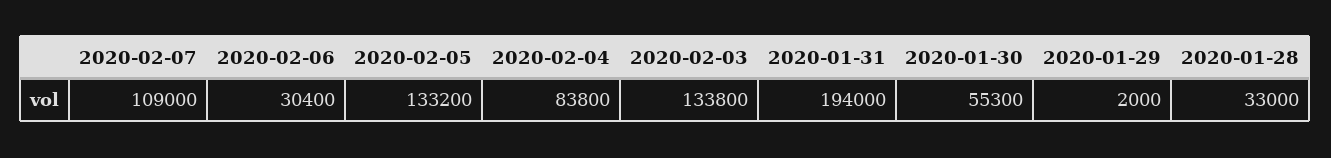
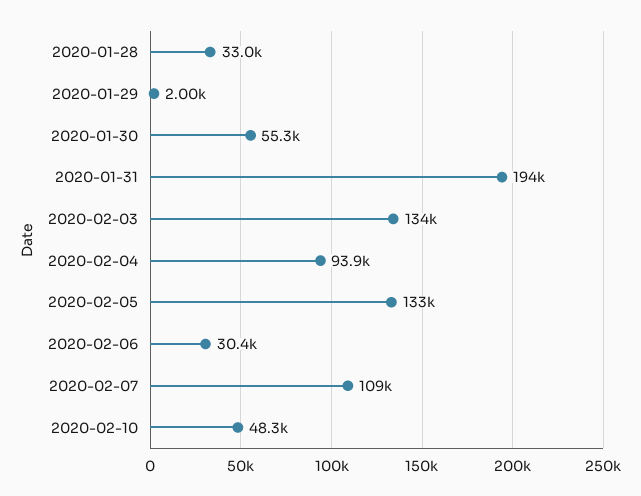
2020-02-04: 83800 -> 93900
2020-02-10: none -> 48300

